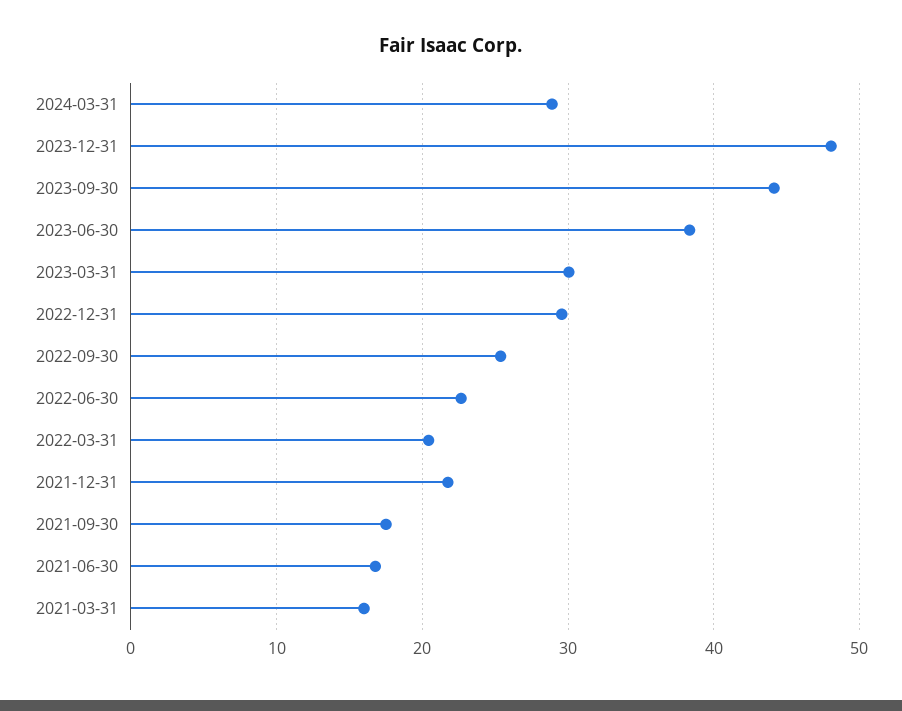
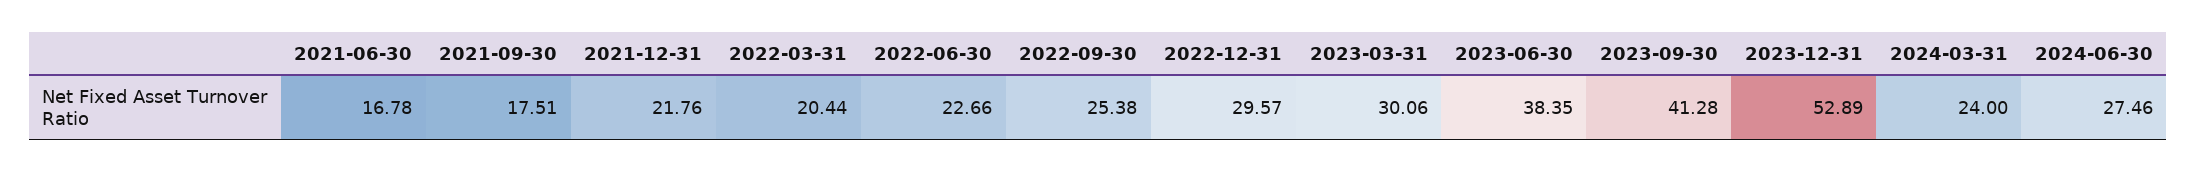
2024-03-31: 29 -> 24
2023-12-31: 48 -> 52.89
2023-09-30: 44 -> 41.28
2021-03-31: 16 -> none
2024-06-30: none -> 27.46

